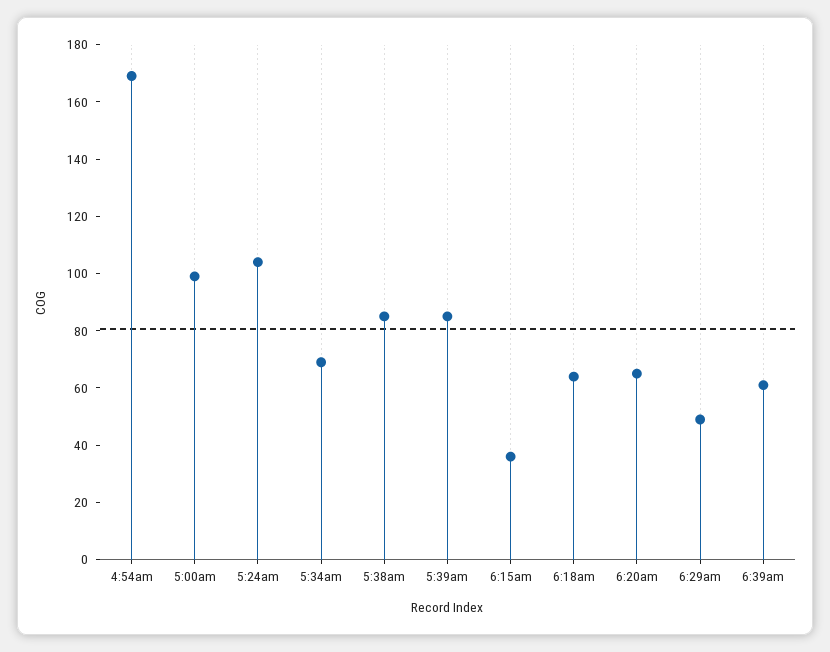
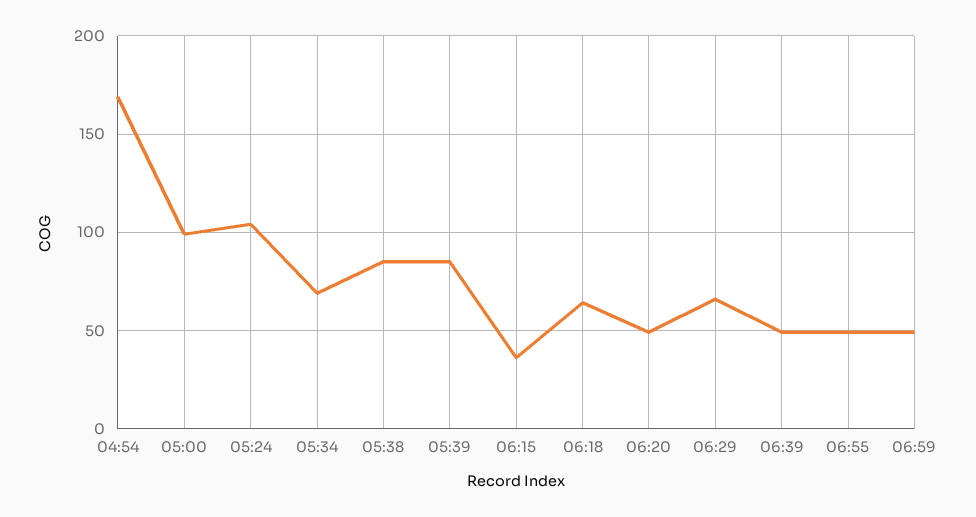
6:20am: 65 -> 50
6:29am: 50 -> 65
6:39am: 60 -> 50
06:55: none -> 50
06:59: none -> 50

